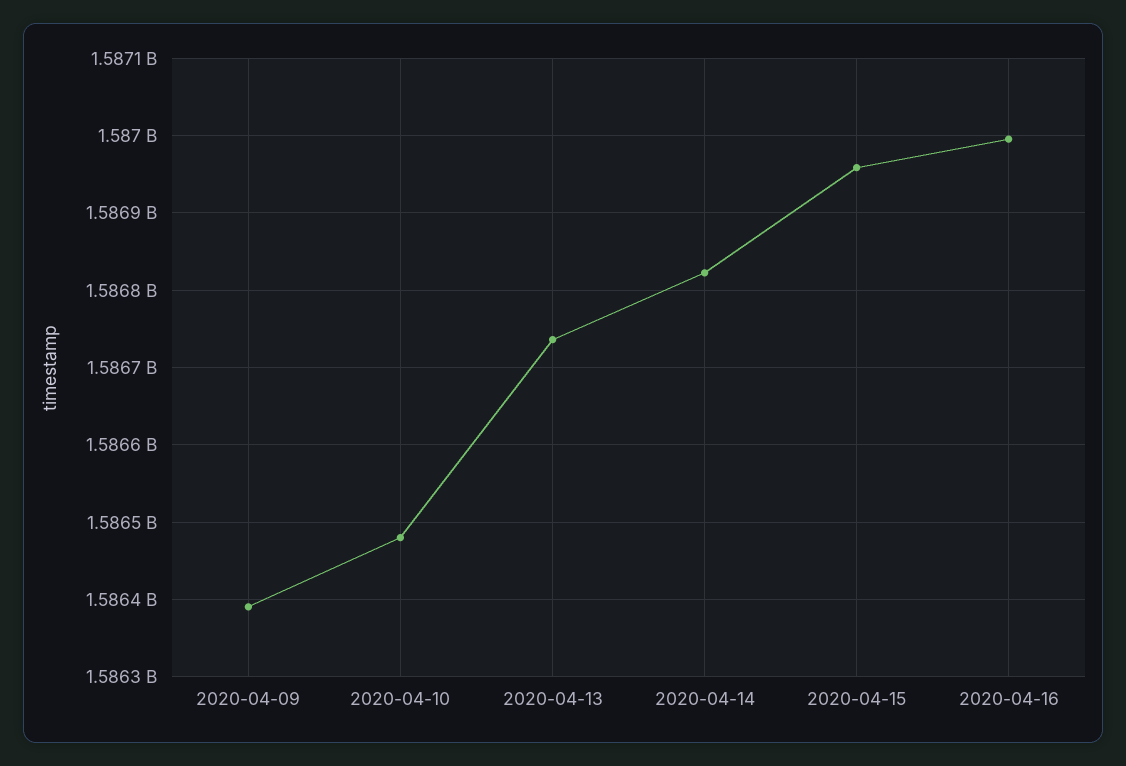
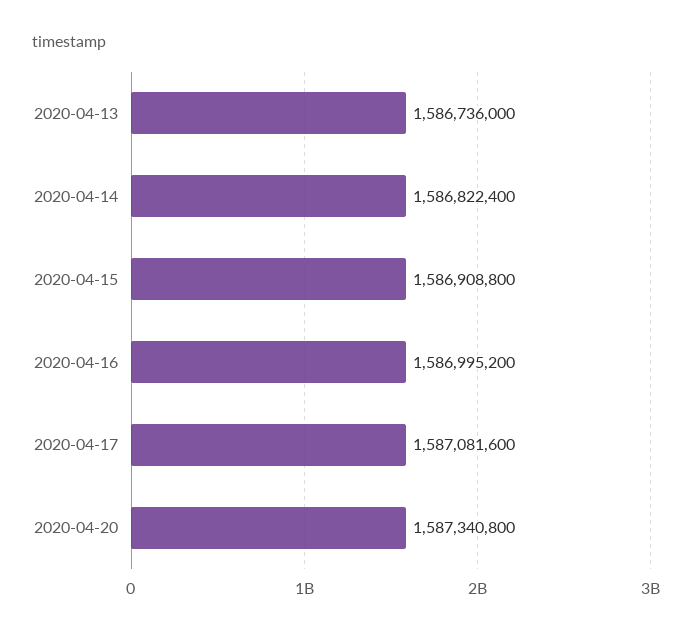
2020-04-09: 1586390000 -> none
2020-04-10: 1586480000 -> none
2020-04-15: 1586960000 -> 1586908800
2020-04-17: none -> 1587081600
2020-04-20: none -> 1587340800

